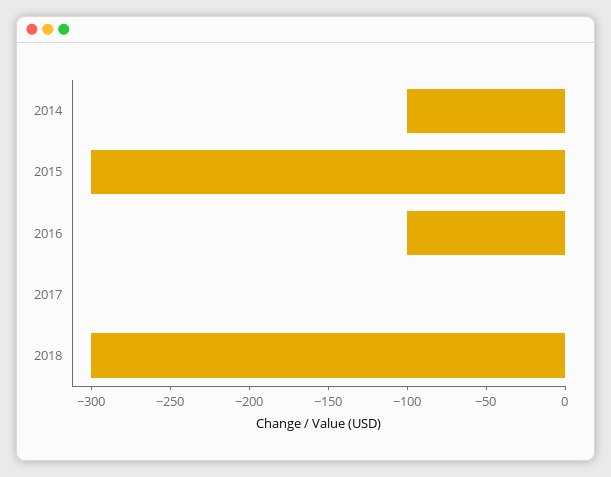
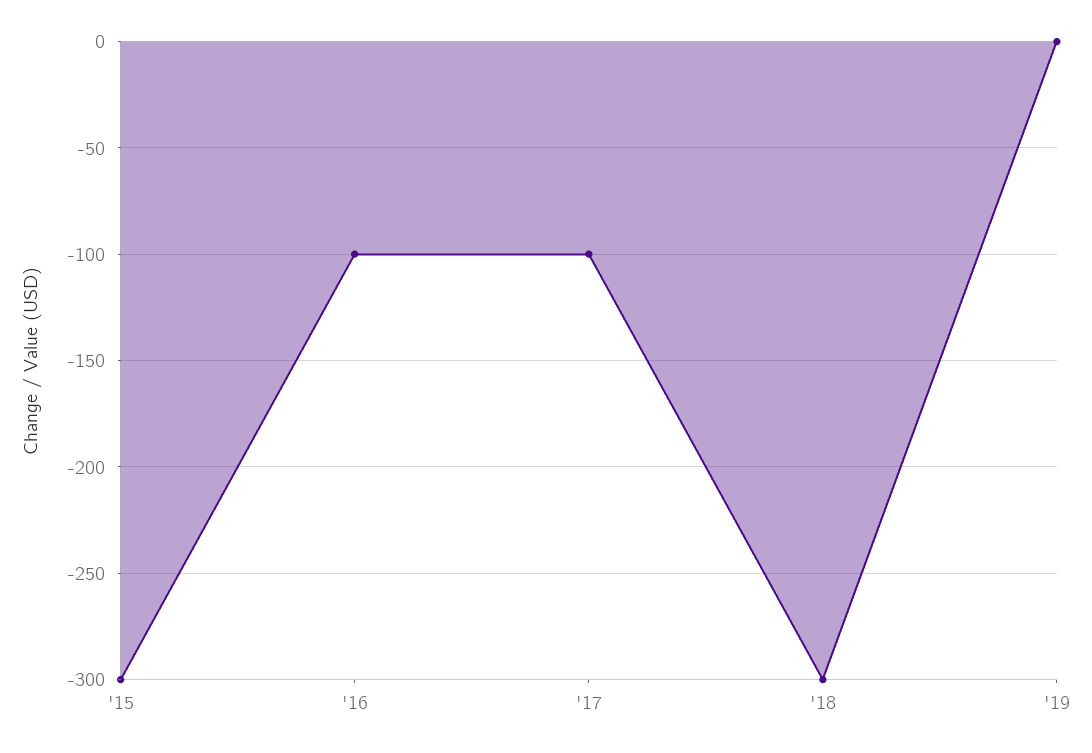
2014: -100 -> none
2017: 0 -> -100
'19: none -> 0

